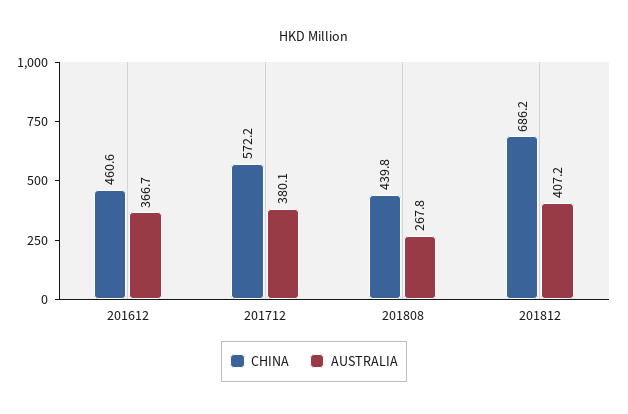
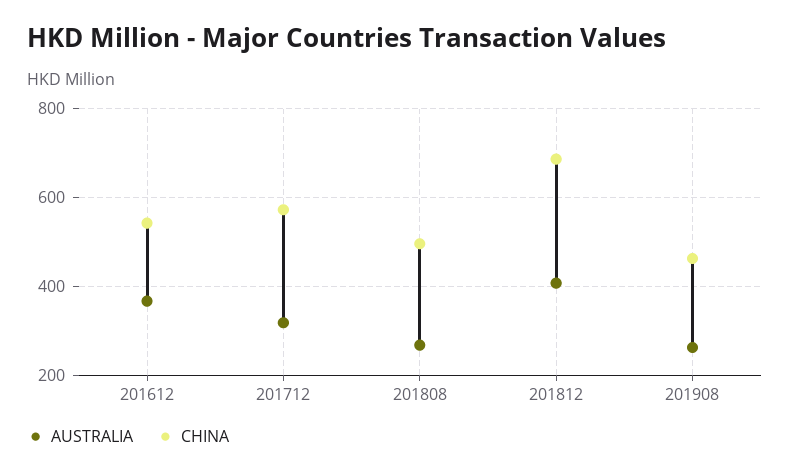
CHINA, 201612: 460.6 -> 540
AUSTRALIA, 201712: 380.1 -> 320
CHINA, 201808: 439.8 -> 500
AUSTRALIA, 201908: none -> 260
CHINA, 201908: none -> 460

